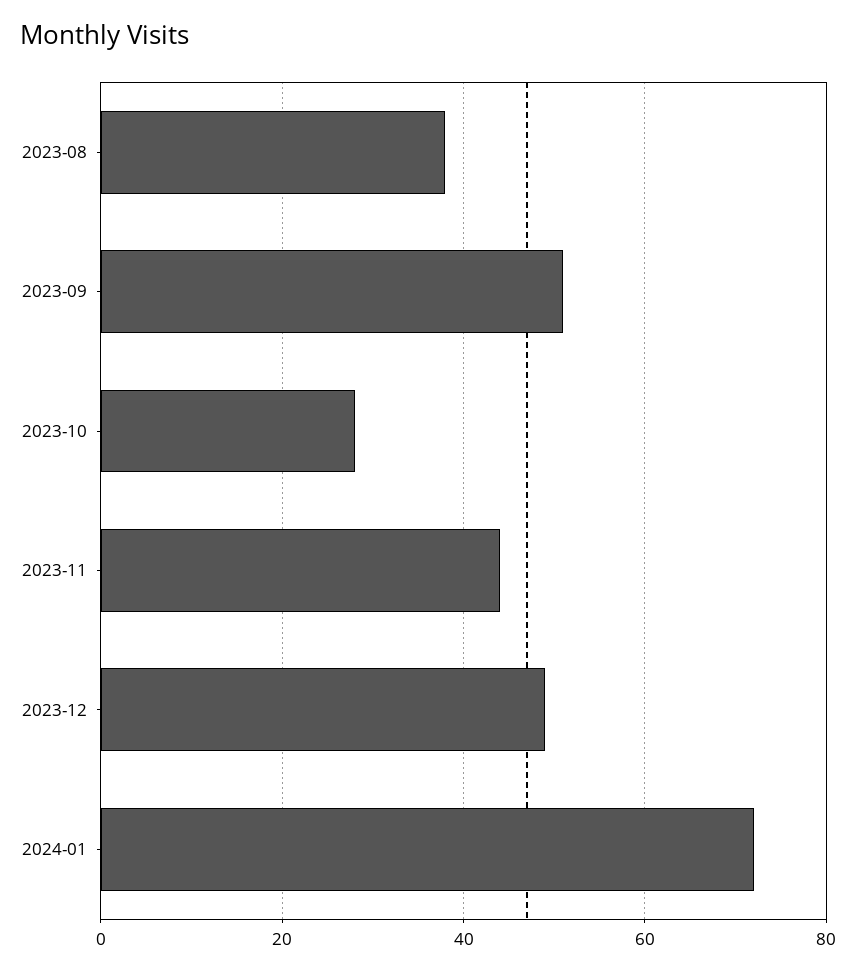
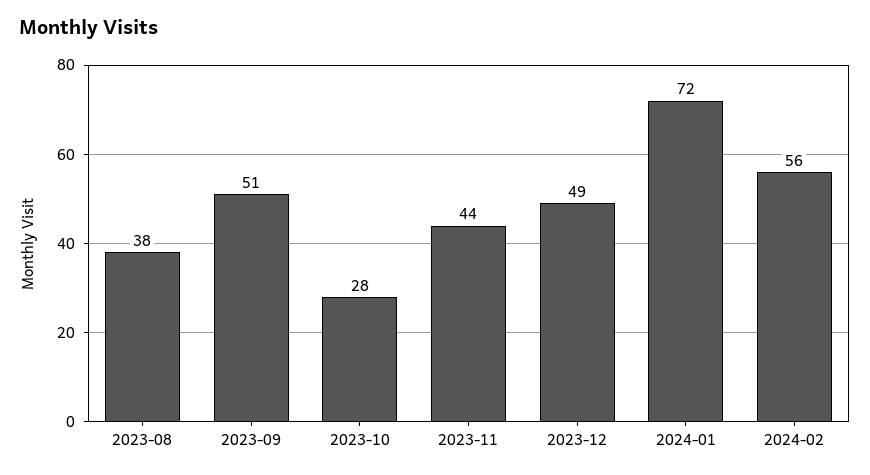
2024-02: none -> 56

